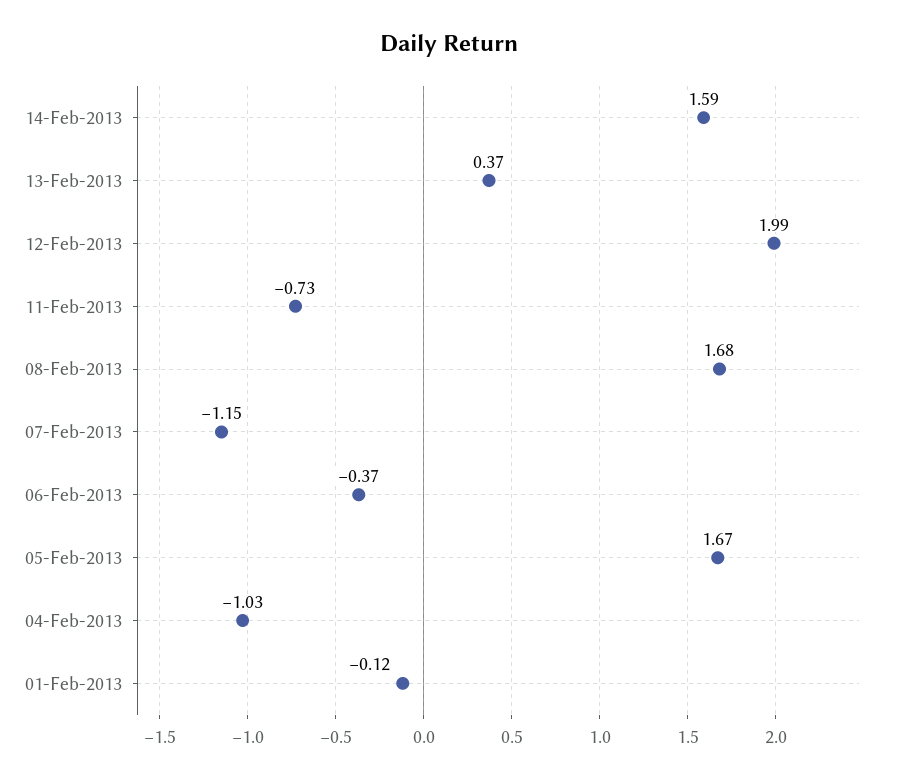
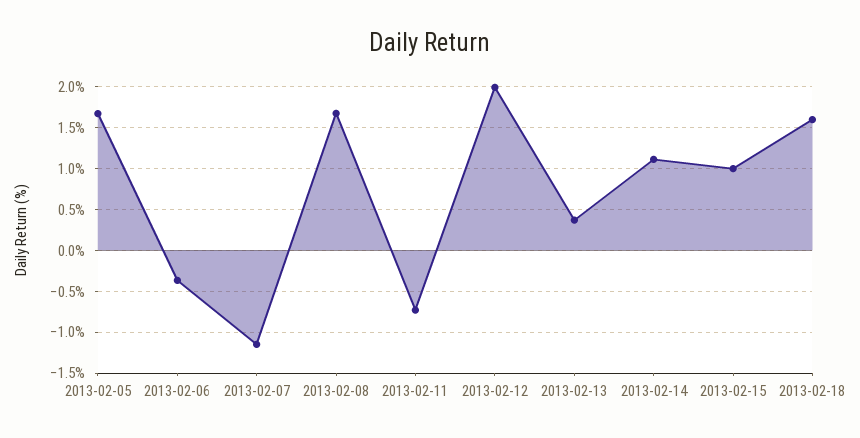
14-Feb-2013: 1.59 -> 1.1
04-Feb-2013: -1.03 -> none
01-Feb-2013: -0.12 -> none
2013-02-15: none -> 1
2013-02-18: none -> 1.6

